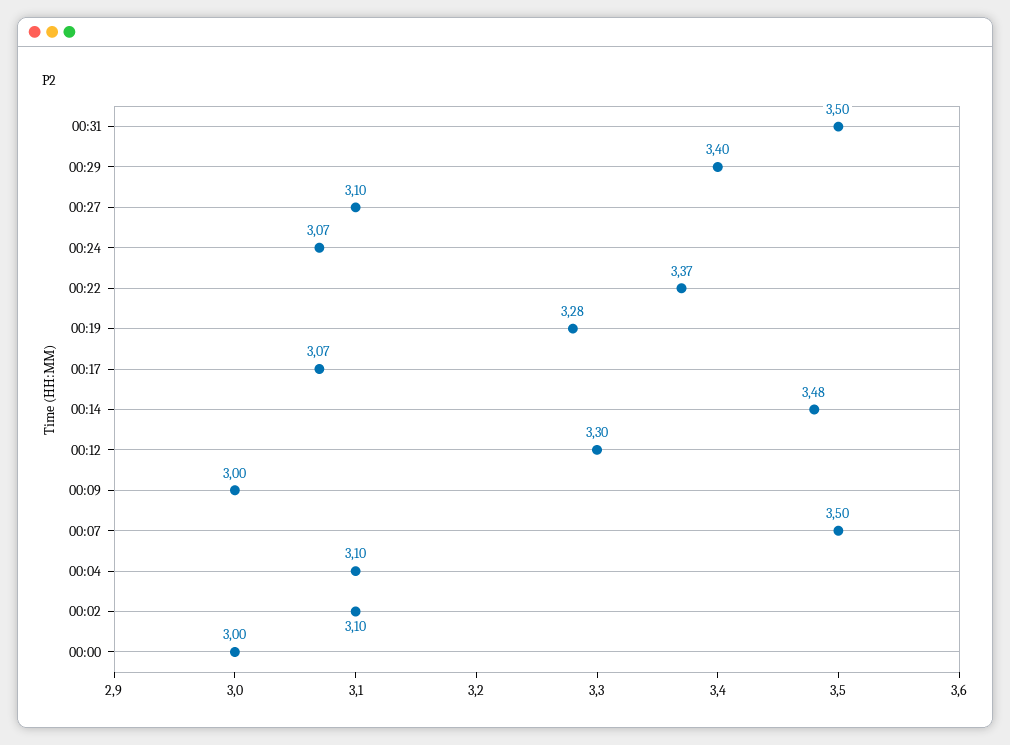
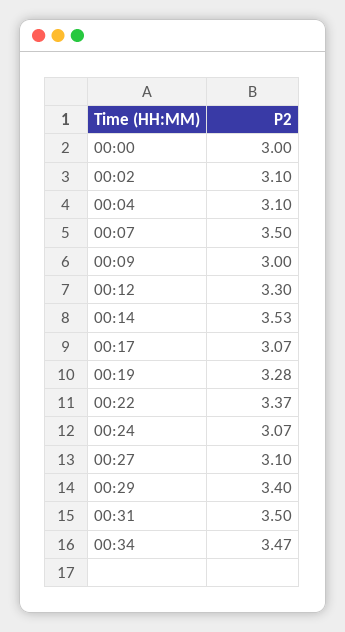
00:14: 3.48 -> 3.53
00:34: none -> 3.47

